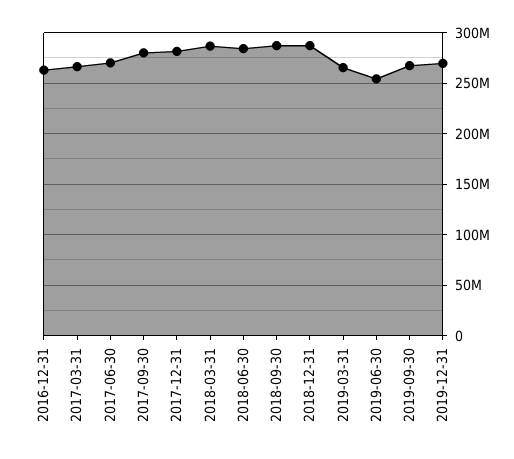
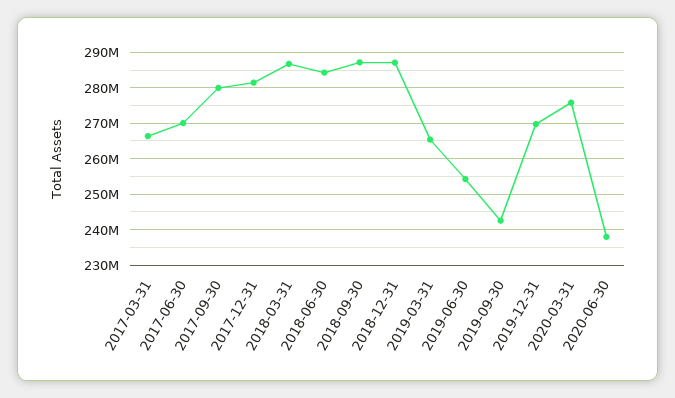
2016-12-31: 260000000 -> none
2019-09-30: 270000000 -> 242000000
2020-03-31: none -> 276000000
2020-06-30: none -> 238000000

